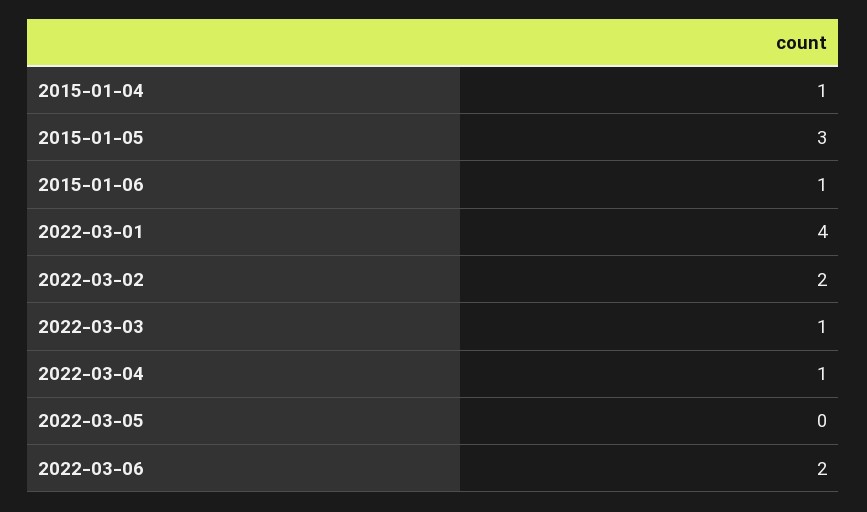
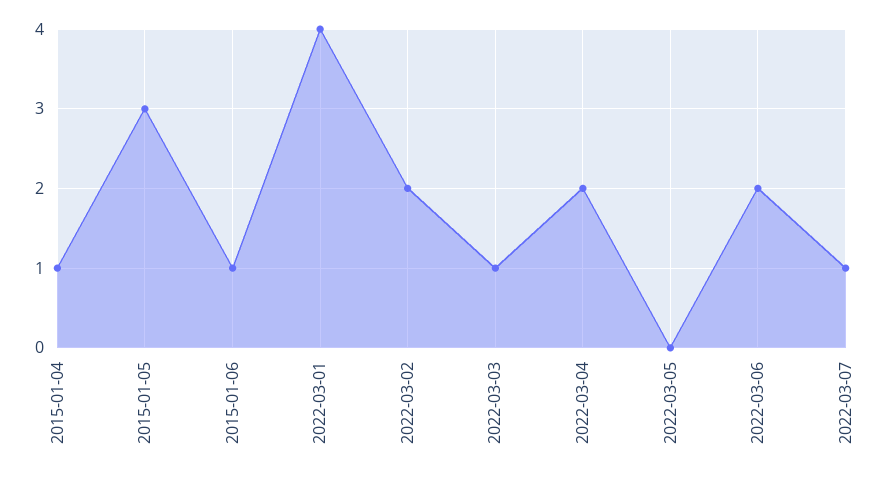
2022-03-04: 1 -> 2
2022-03-07: none -> 1

